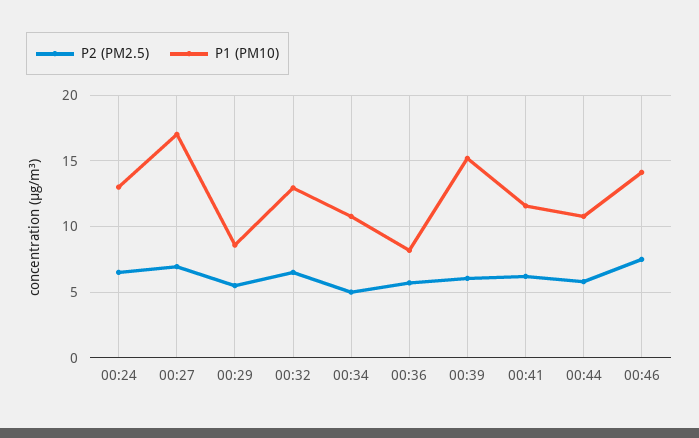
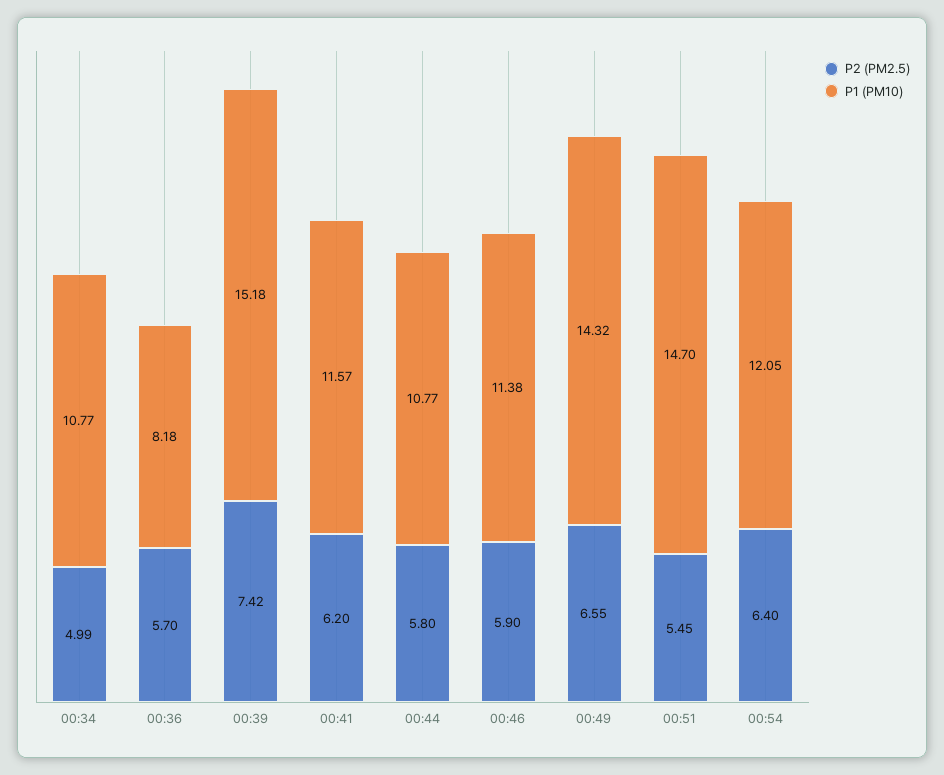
P2 (PM2.5), 00:24: 6.5 -> none
P1 (PM10), 00:24: 13 -> none
P2 (PM2.5), 00:27: 7 -> none
P1 (PM10), 00:27: 17 -> none
P2 (PM2.5), 00:29: 5.5 -> none
P1 (PM10), 00:29: 8.5 -> none
P2 (PM2.5), 00:32: 6.5 -> none
P1 (PM10), 00:32: 13 -> none
P2 (PM2.5), 00:39: 6 -> 7.42
P2 (PM2.5), 00:46: 7.5 -> 5.9
P1 (PM10), 00:46: 14 -> 11.38
P2 (PM2.5), 00:49: none -> 6.55
P1 (PM10), 00:49: none -> 14.32
P2 (PM2.5), 00:51: none -> 5.45
P1 (PM10), 00:51: none -> 14.7
P2 (PM2.5), 00:54: none -> 6.4
P1 (PM10), 00:54: none -> 12.05

